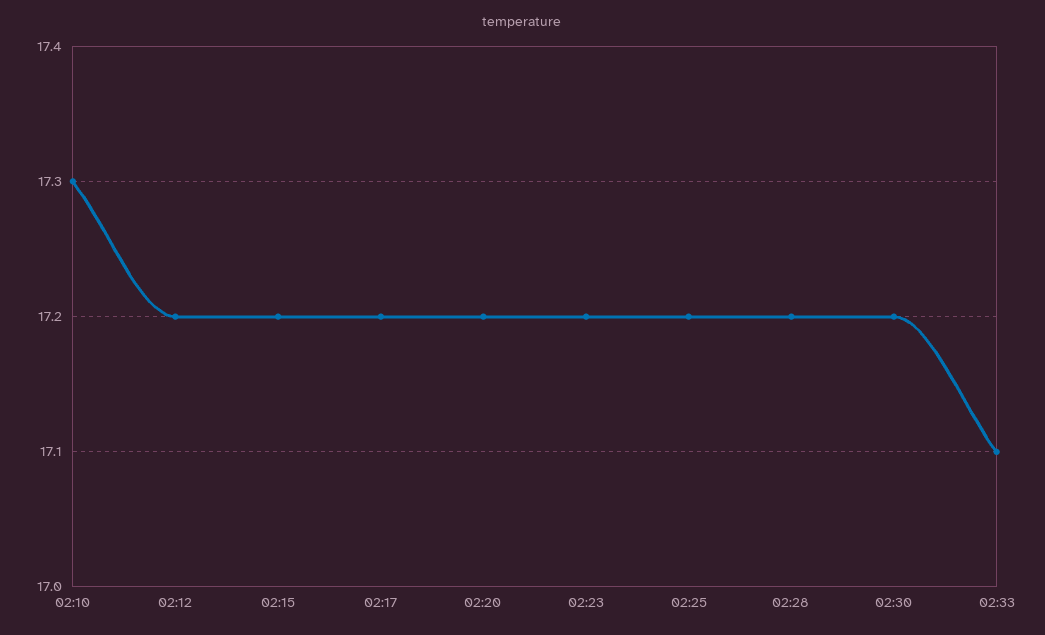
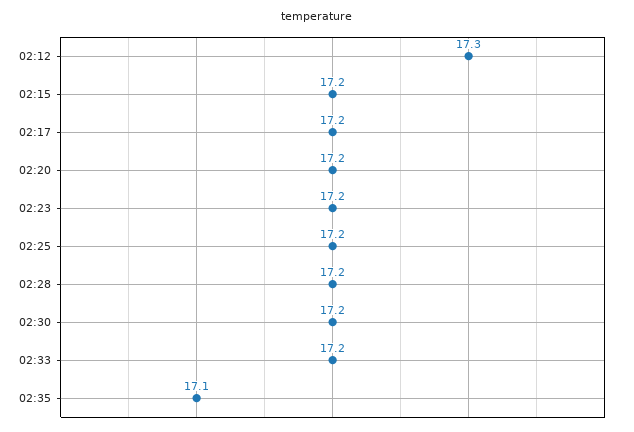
02:10: 17.3 -> none
02:12: 17.2 -> 17.3
02:33: 17.1 -> 17.2
02:35: none -> 17.1

